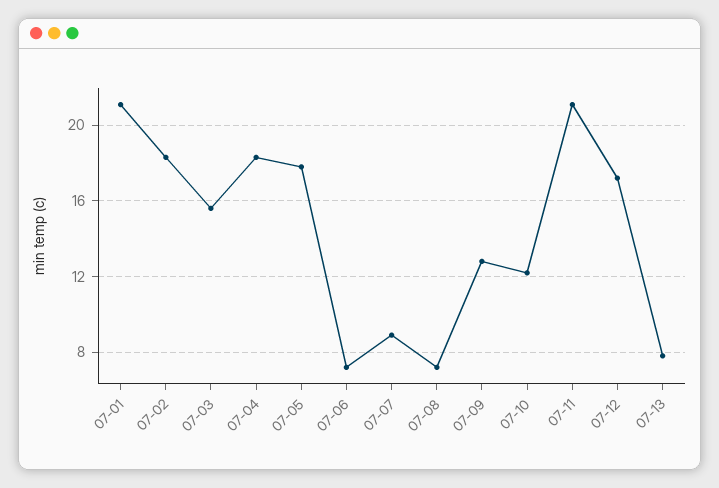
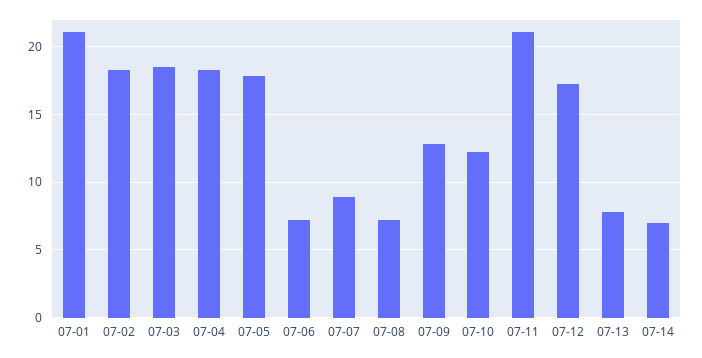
07-03: 15.5 -> 18.5
07-14: none -> 7

